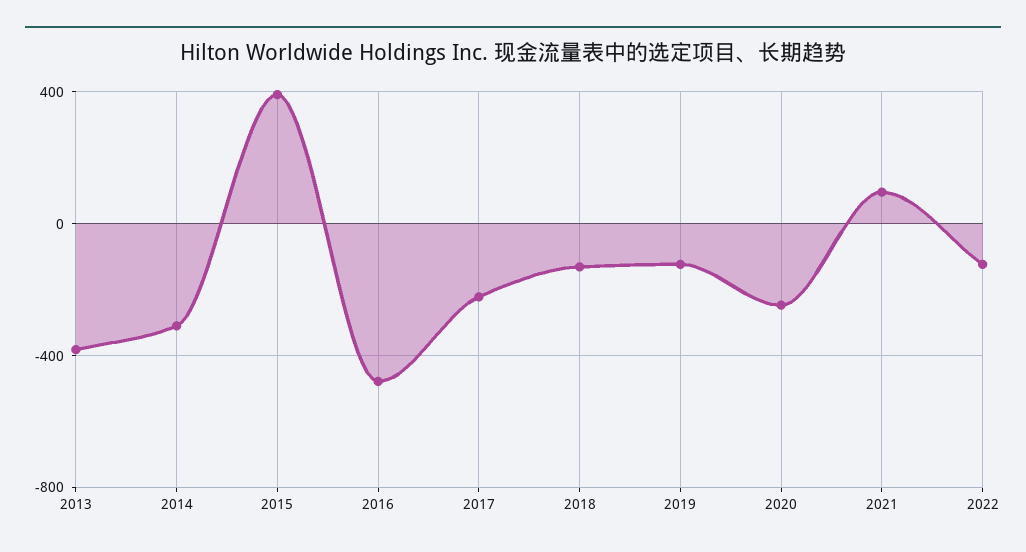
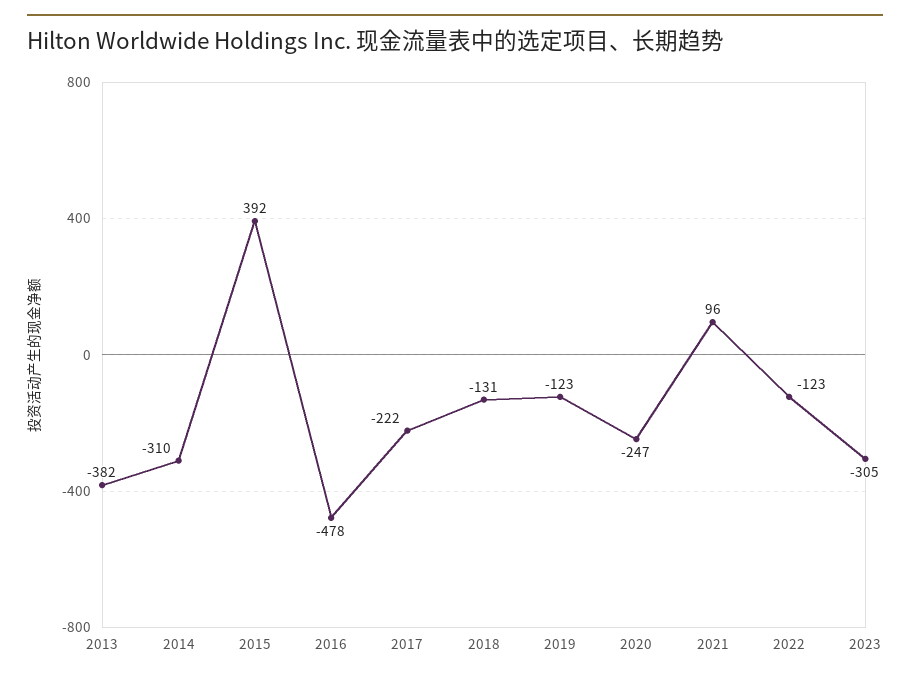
2023: none -> -305

